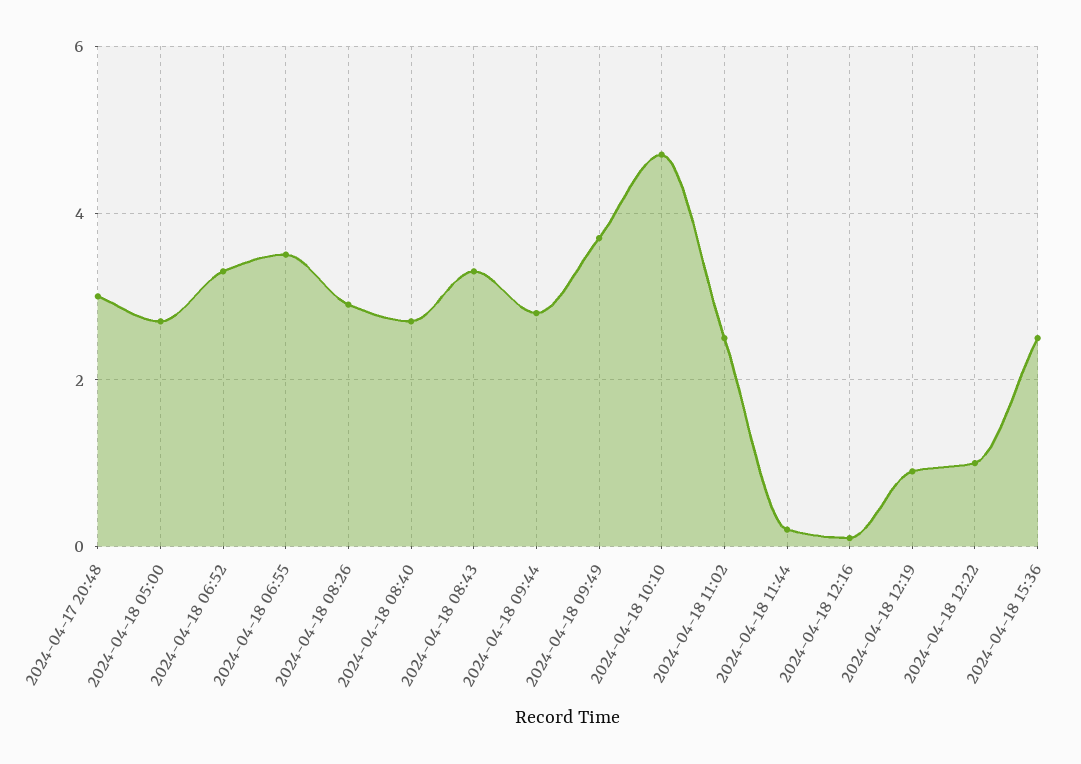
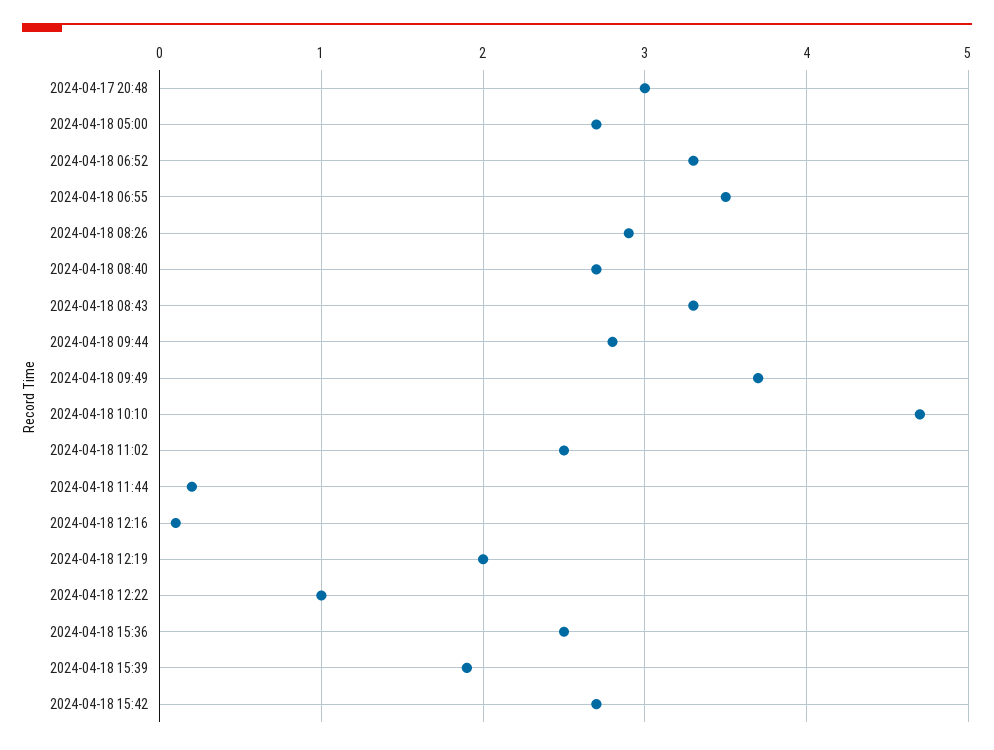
2024-04-18 12:19: 1 -> 2
2024-04-18 15:39: none -> 1.9
2024-04-18 15:42: none -> 2.7

